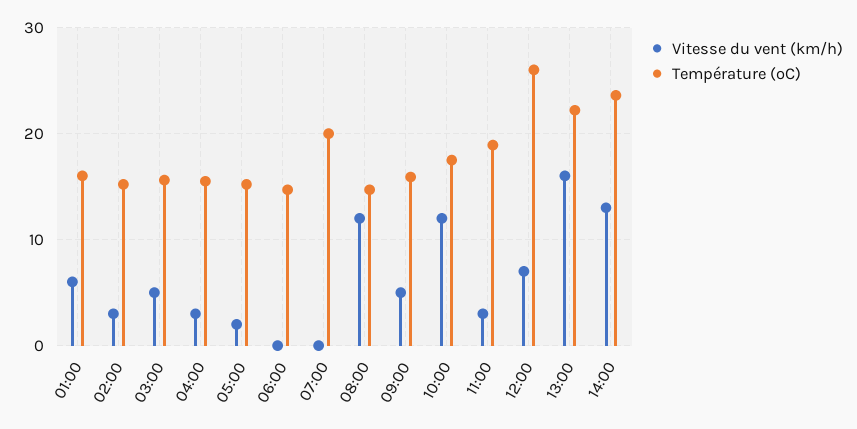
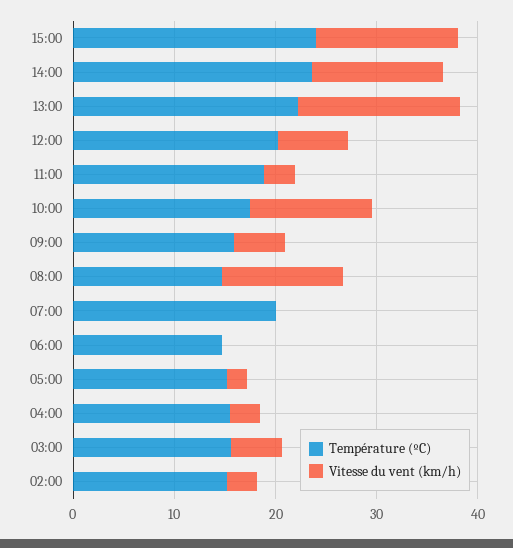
Vitesse du vent (km/h), 01:00: 6 -> none
Température (ºC), 01:00: 16 -> none
Température (ºC), 12:00: 26 -> 20
Température (ºC), 15:00: none -> 24
Vitesse du vent (km/h), 15:00: none -> 14

